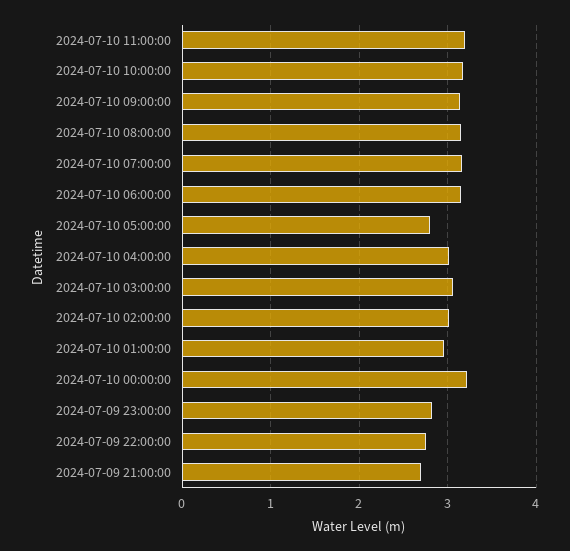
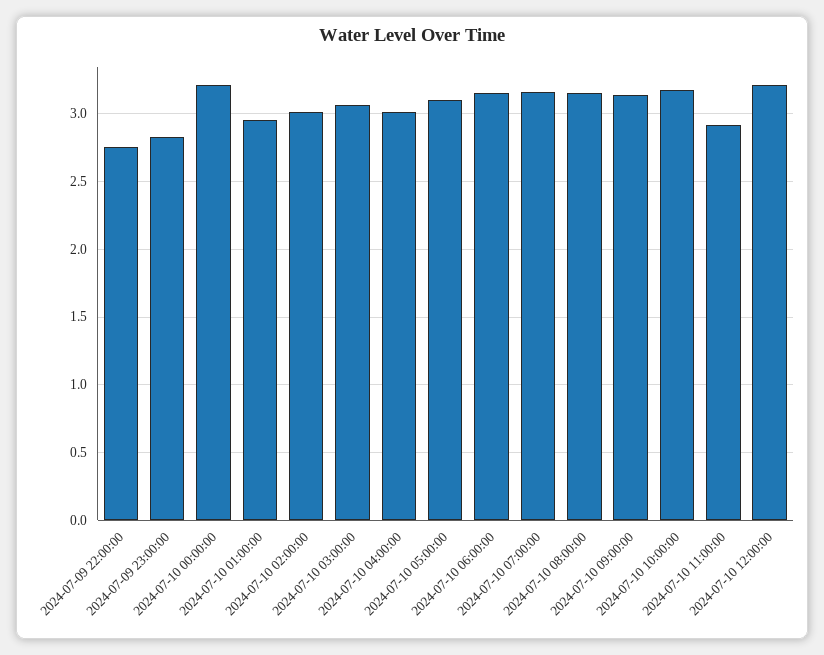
2024-07-10 11:00:00: 3.2 -> 2.9
2024-07-10 05:00:00: 2.8 -> 3.1
2024-07-09 21:00:00: 2.7 -> none
2024-07-10 12:00:00: none -> 3.2

